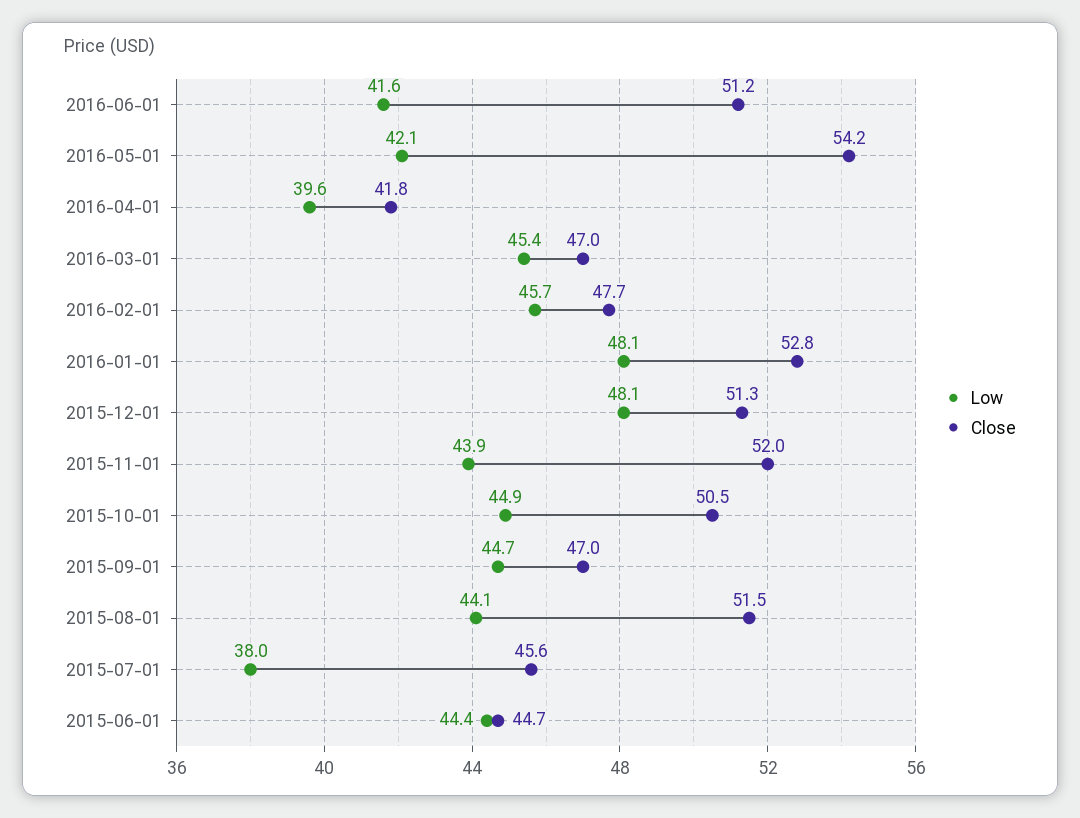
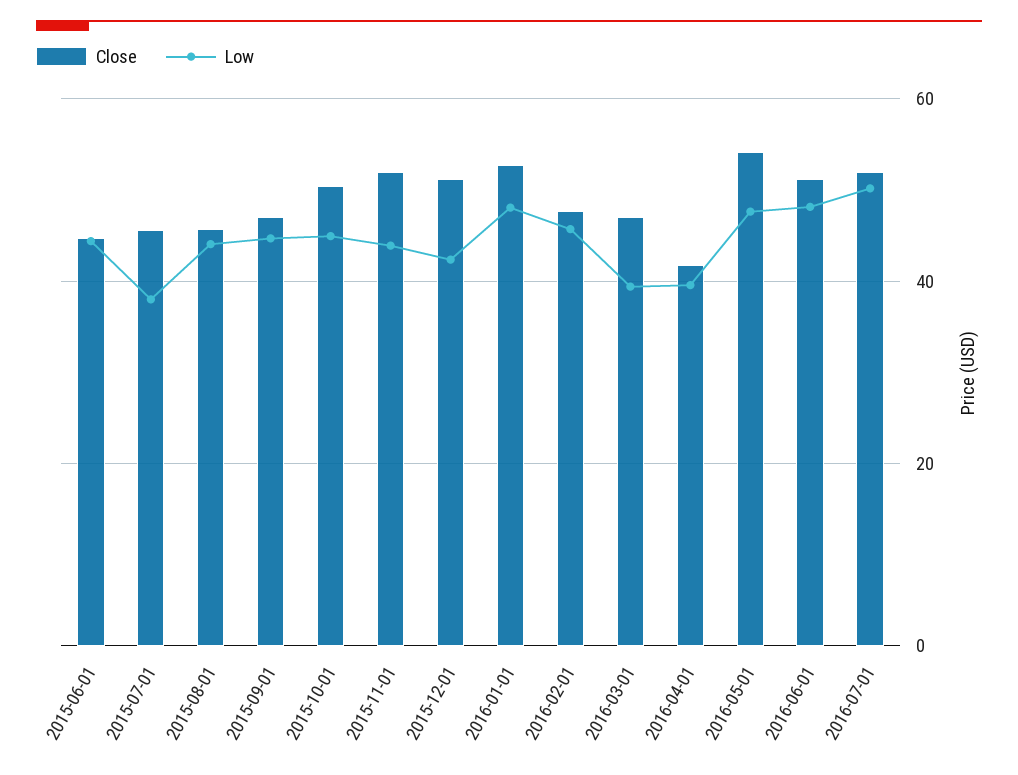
Low, 2016-06-01: 41.6 -> 48
Low, 2016-05-01: 42.1 -> 48
Low, 2016-03-01: 45.4 -> 40
Low, 2015-12-01: 48.1 -> 42
Close, 2015-08-01: 51.5 -> 46
Close, 2016-07-01: none -> 52
Low, 2016-07-01: none -> 50

